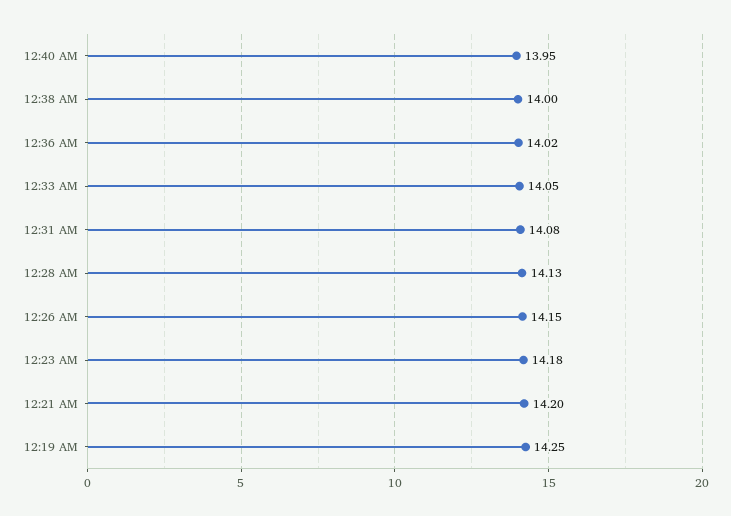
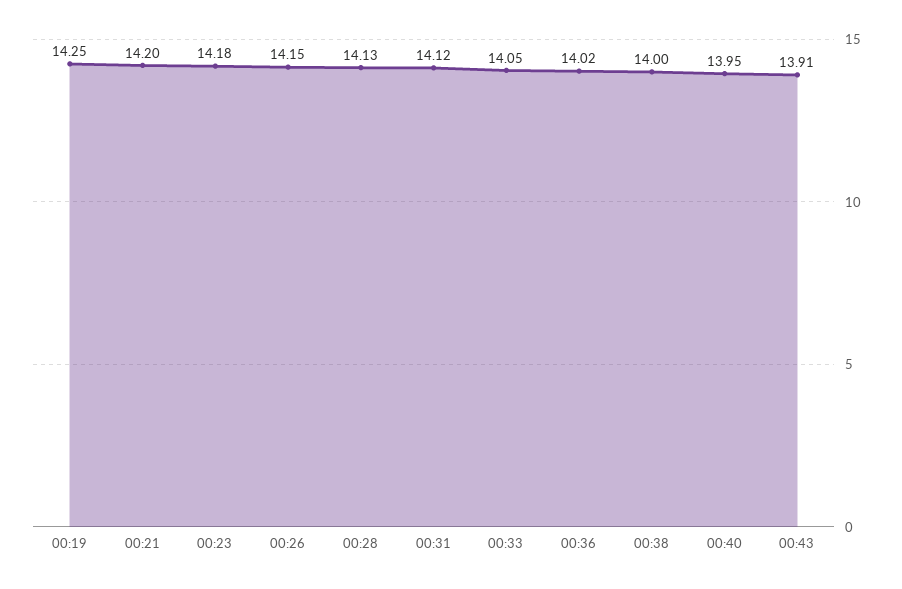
12:31 AM: 14.08 -> 14.12
00:43: none -> 13.91

